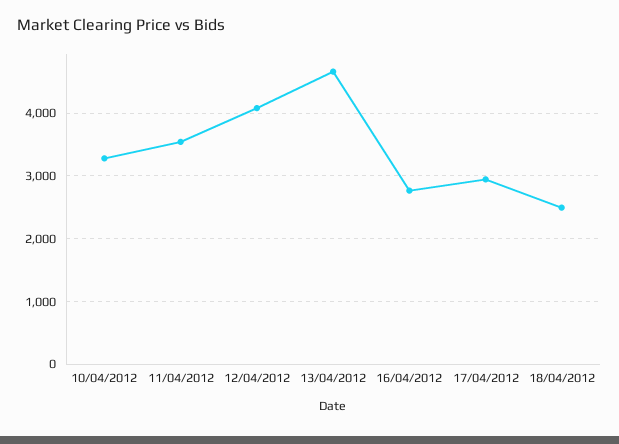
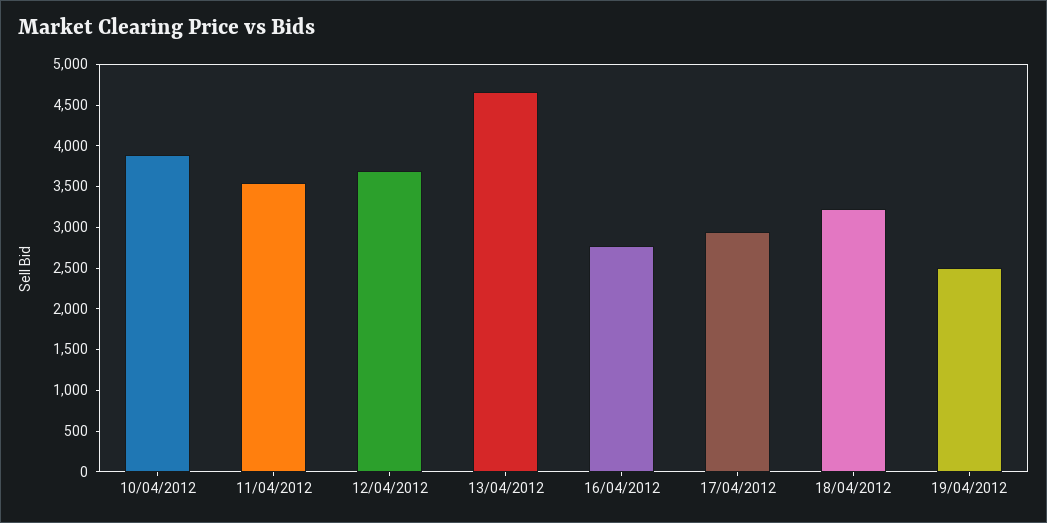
10/04/2012: 3300 -> 3900
12/04/2012: 4100 -> 3700
18/04/2012: 2500 -> 3200
19/04/2012: none -> 2500

